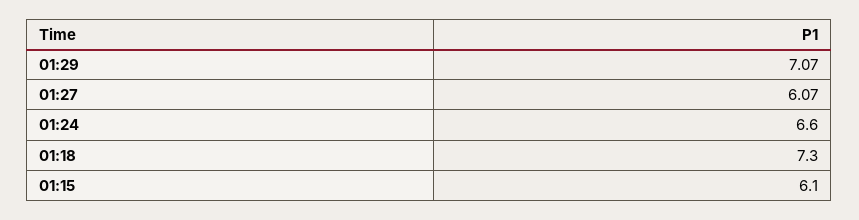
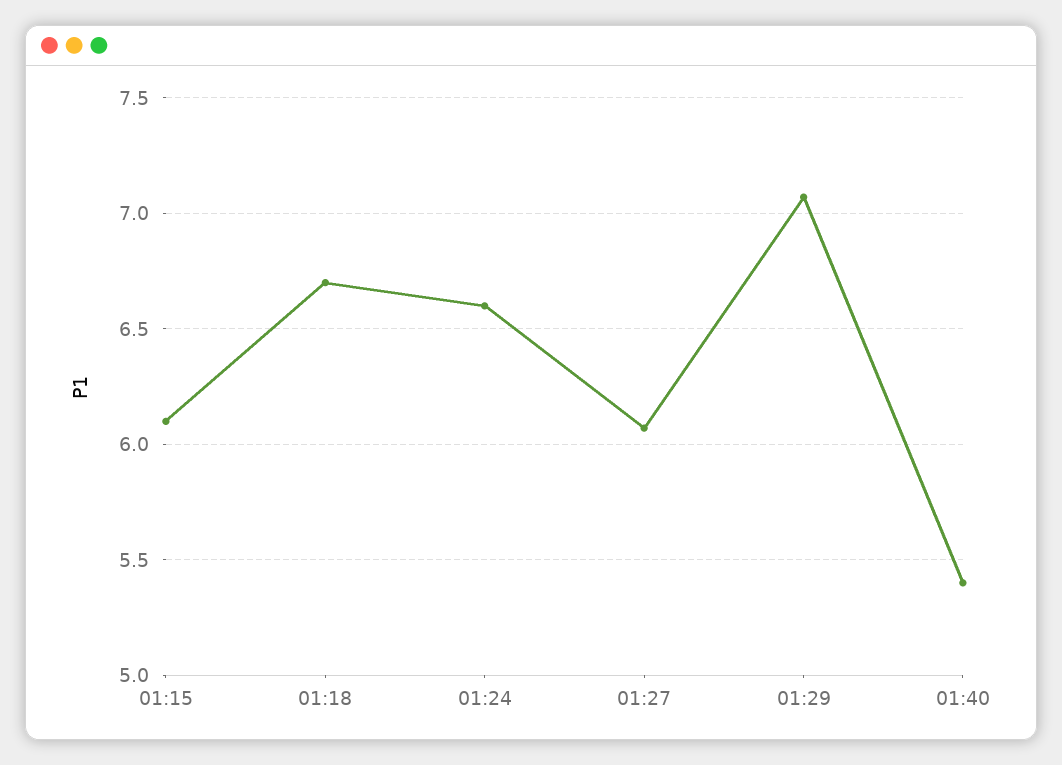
01:18: 7.3 -> 6.7
01:40: none -> 5.4

